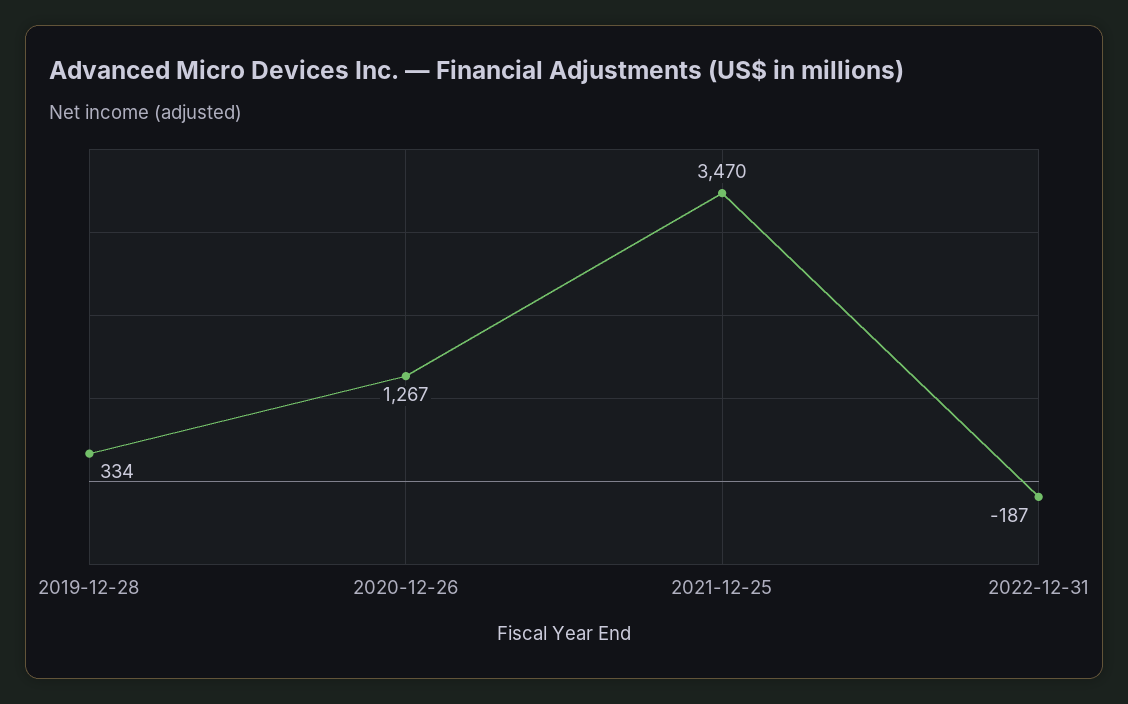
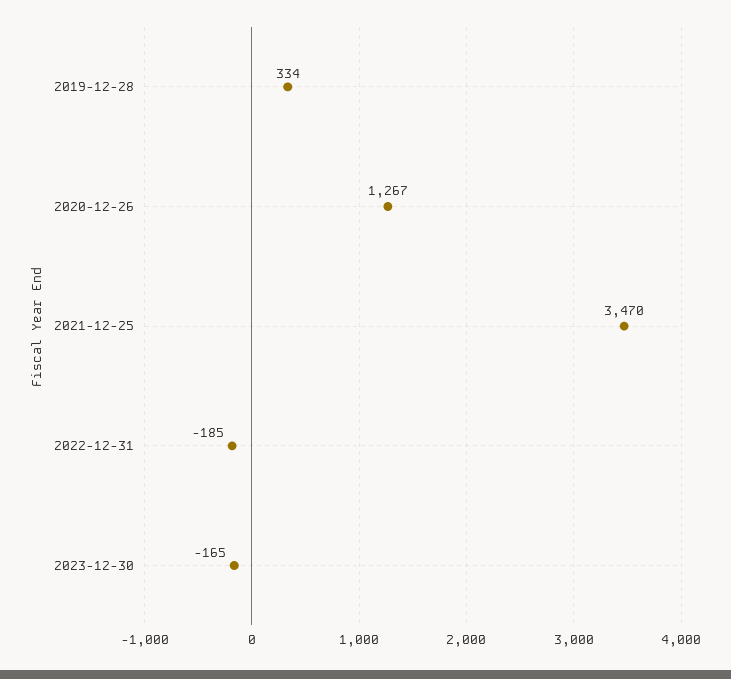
2022-12-31: -187 -> -185
2023-12-30: none -> -165

